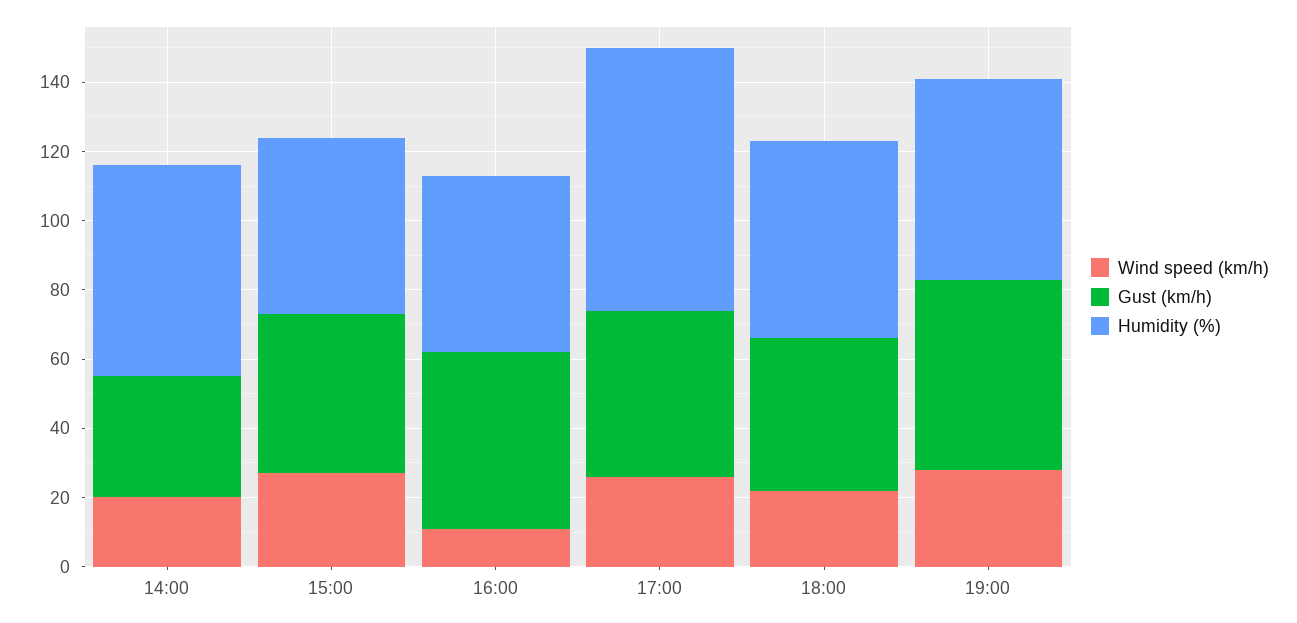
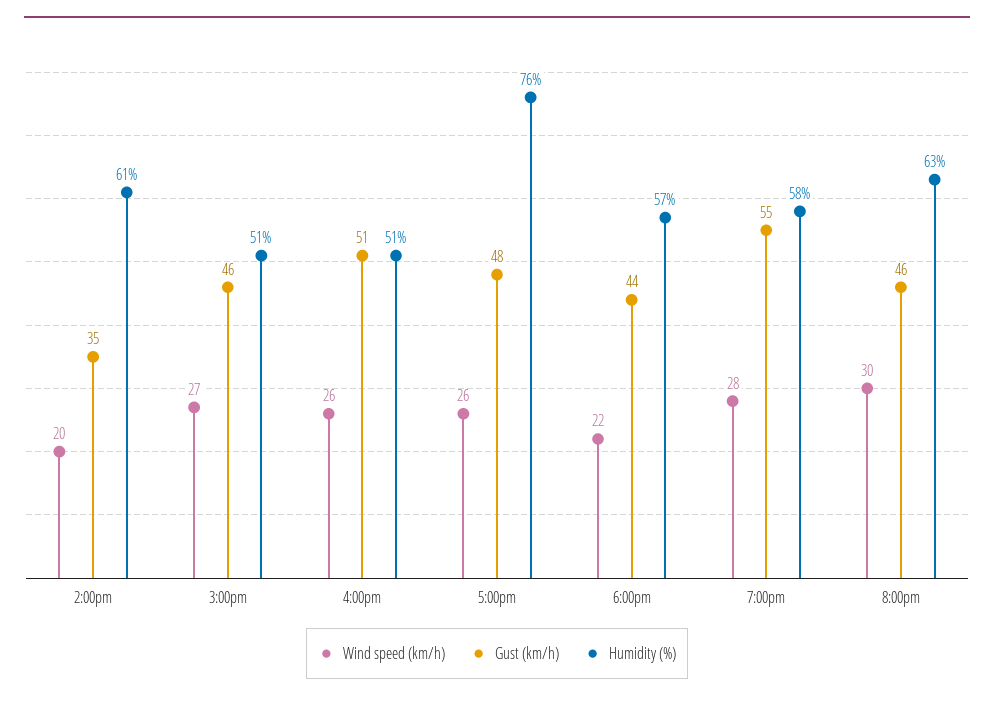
Wind speed (km/h), 16:00: 10 -> 26
Wind speed (km/h), 8:00pm: none -> 30
Gust (km/h), 8:00pm: none -> 46
Humidity (%), 8:00pm: none -> 63

